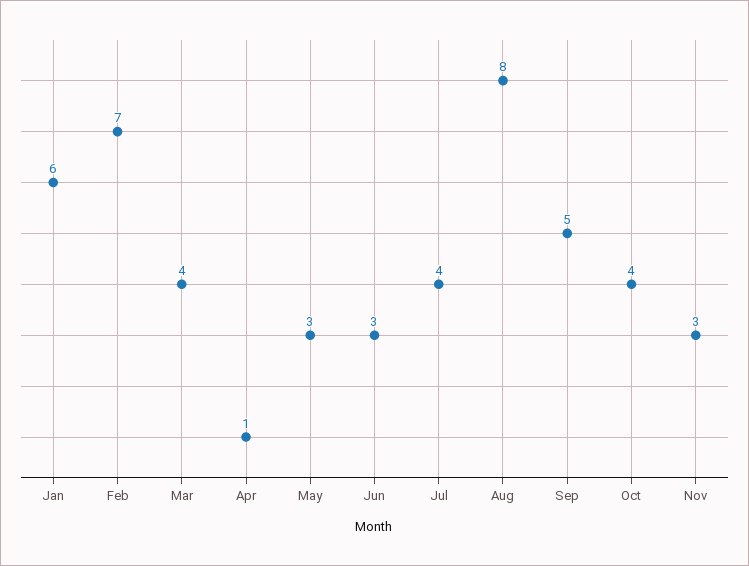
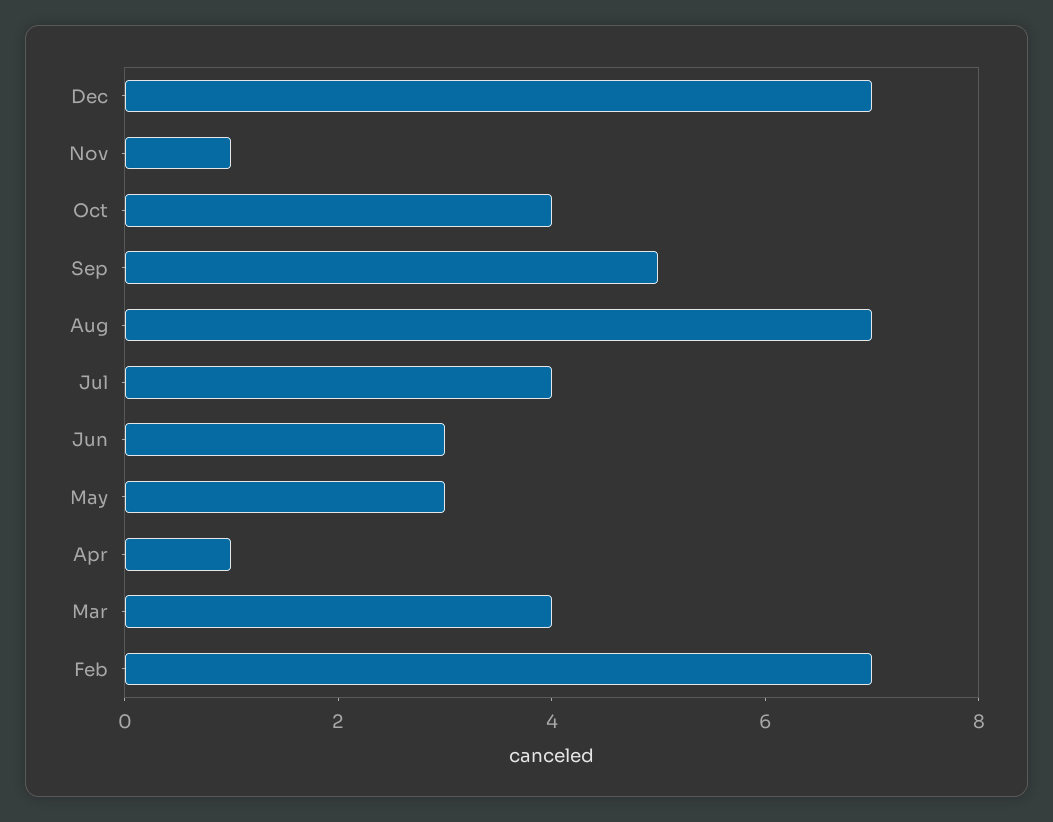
Jan: 6 -> none
Aug: 8 -> 7
Nov: 3 -> 1
Dec: none -> 7

